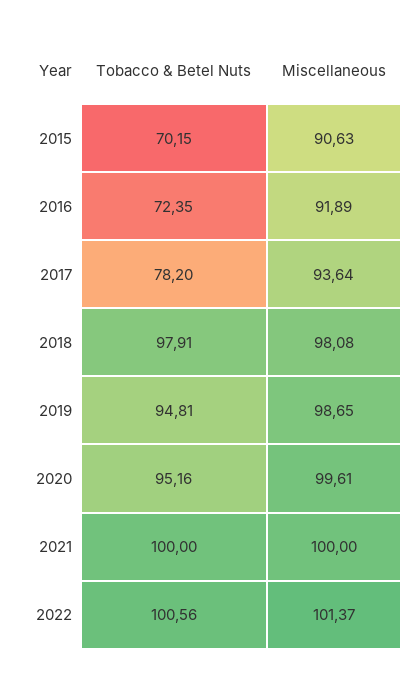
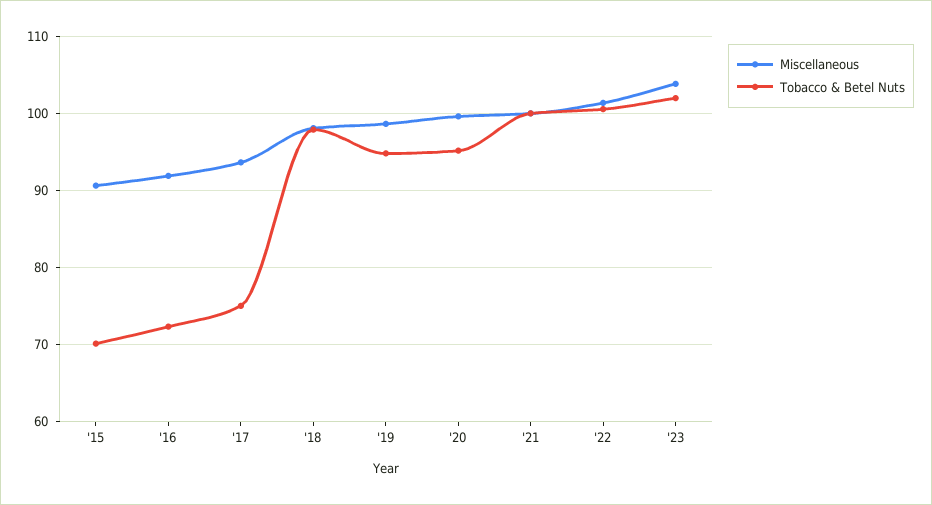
Tobacco & Betel Nuts, 2017: 78.2 -> 75
Miscellaneous, '23: none -> 104
Tobacco & Betel Nuts, '23: none -> 102

